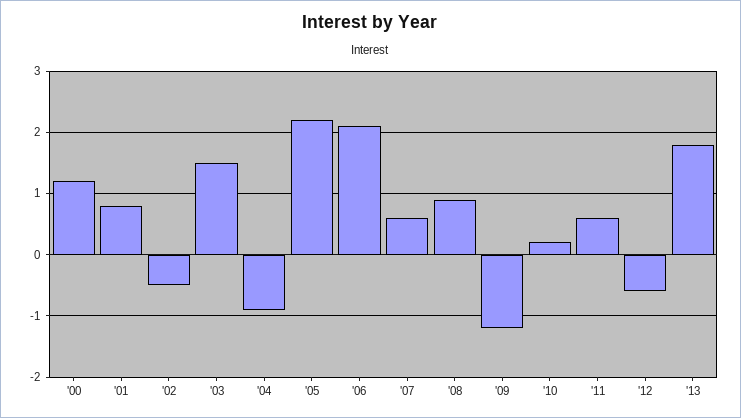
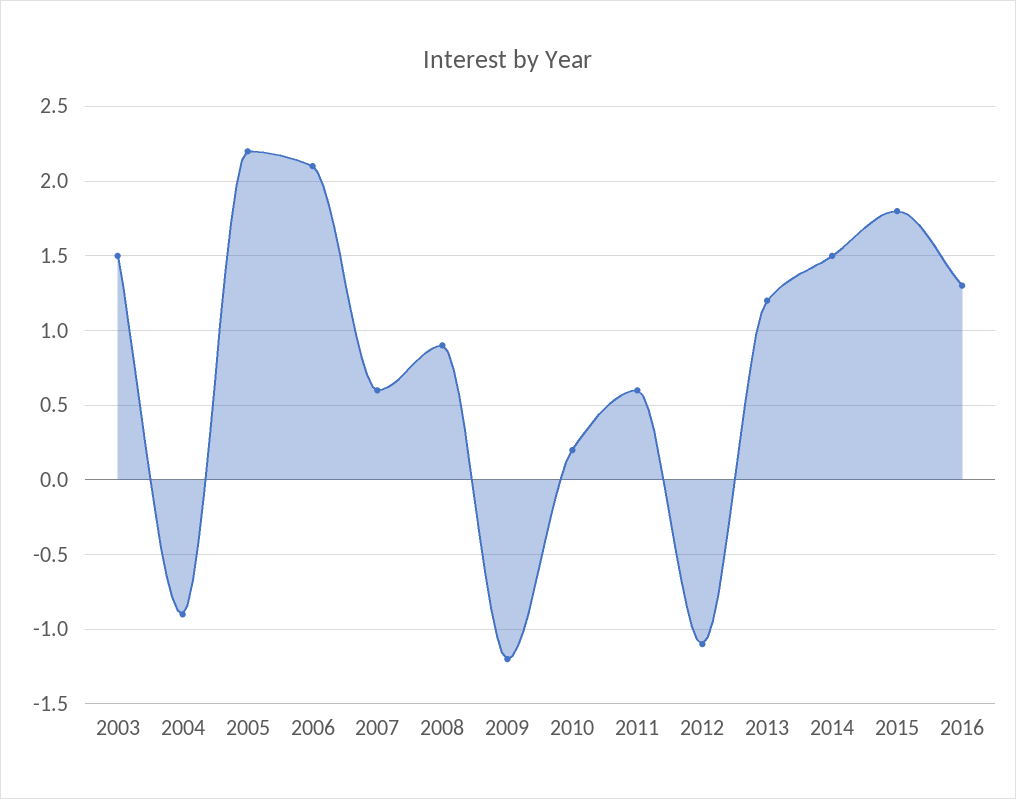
'00: 1.2 -> none
'01: 0.8 -> none
'02: -0.5 -> none
'12: -0.6 -> -1.1
'13: 1.8 -> 1.2
2014: none -> 1.5
2015: none -> 1.8
2016: none -> 1.3

